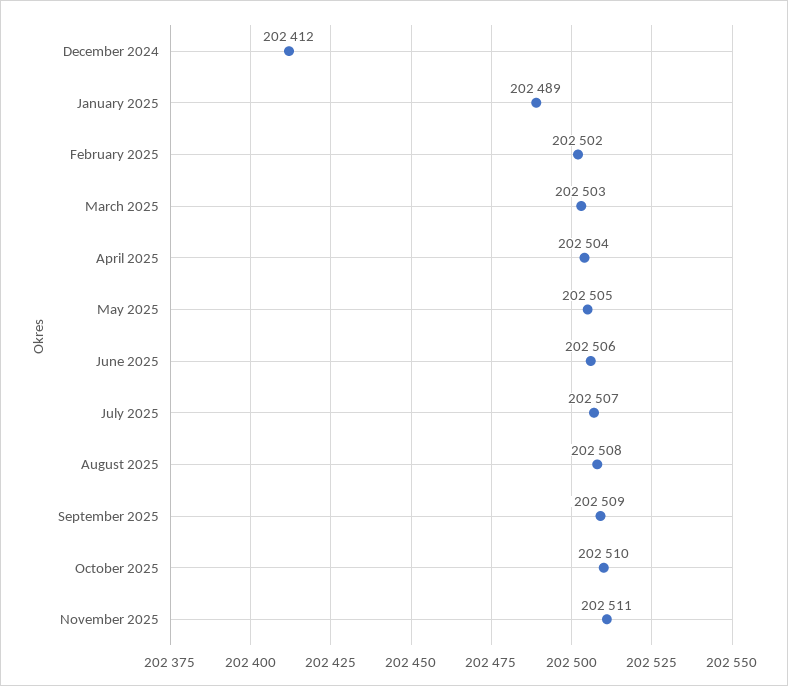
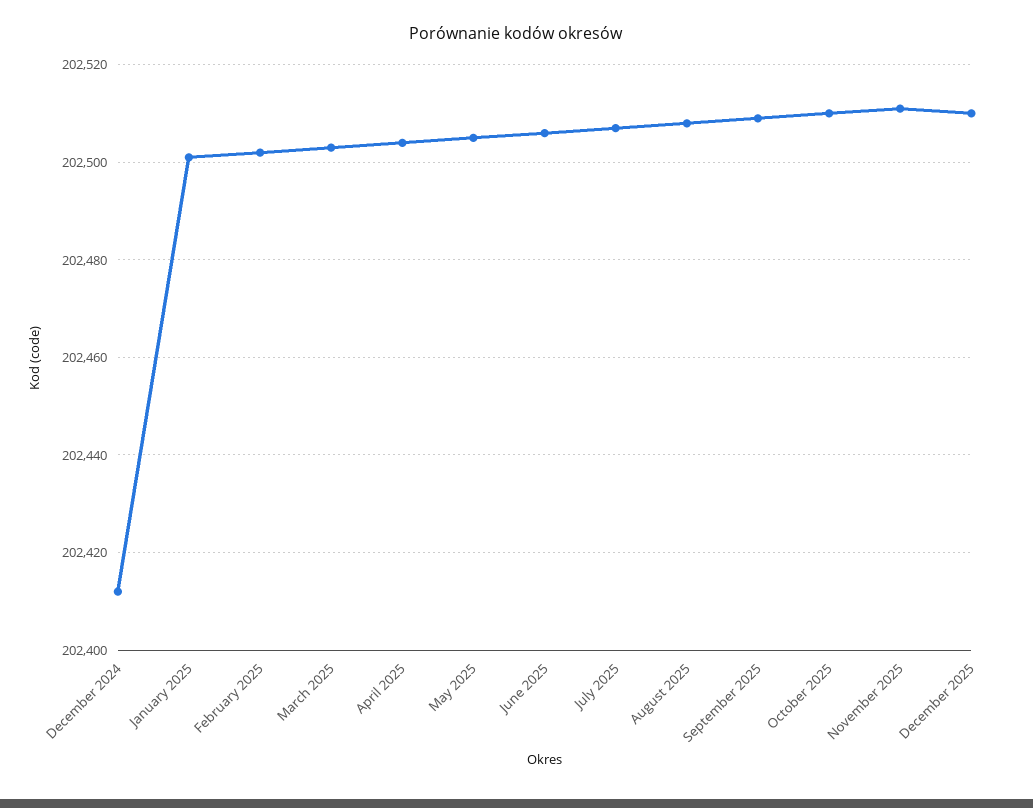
January 2025: 202489 -> 202500
December 2025: none -> 202510

